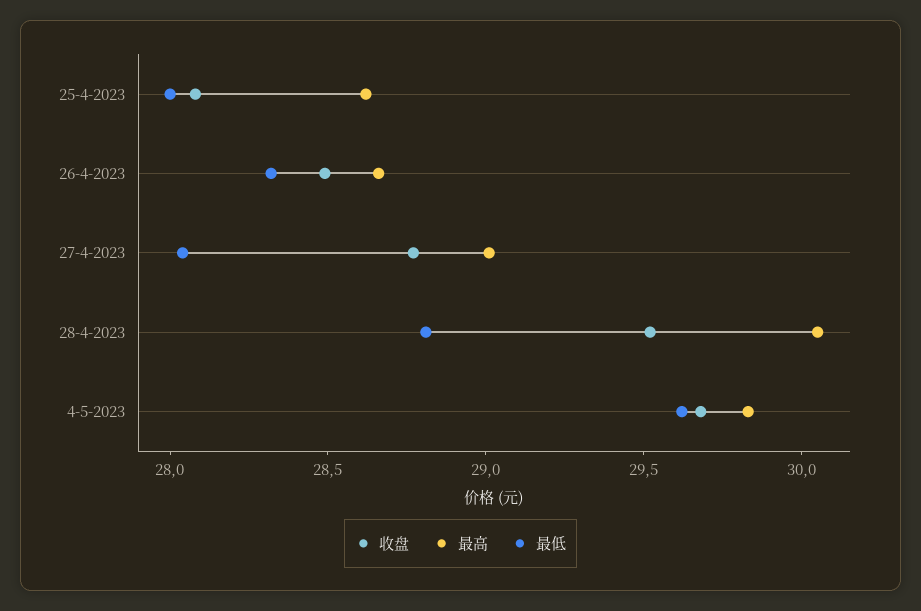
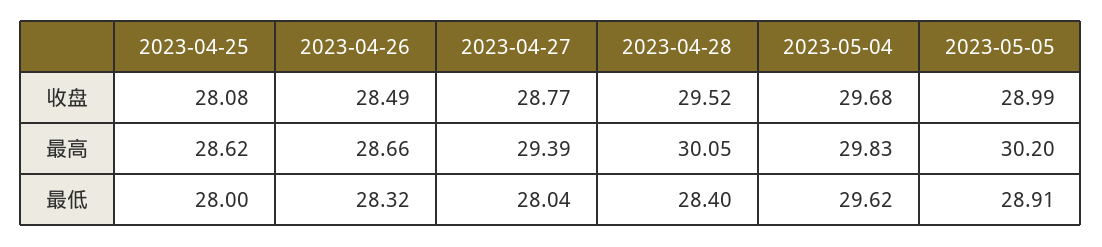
最高, 27-4-2023: 29 -> 29.39
最低, 28-4-2023: 28.8 -> 28.4
收盘, 2023-05-05: none -> 28.99
最高, 2023-05-05: none -> 30.2
最低, 2023-05-05: none -> 28.91

